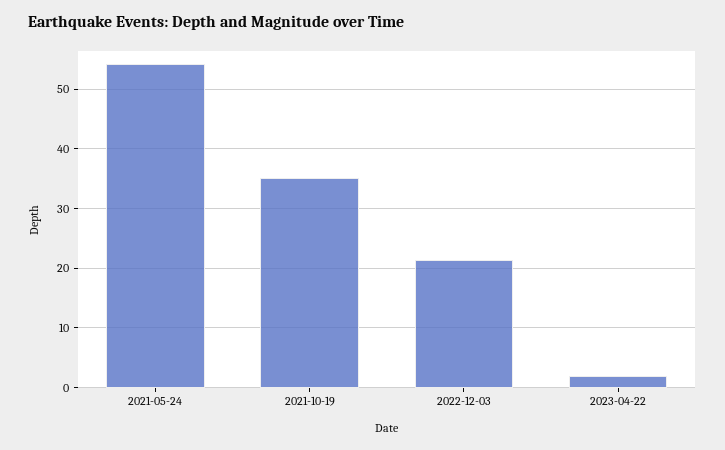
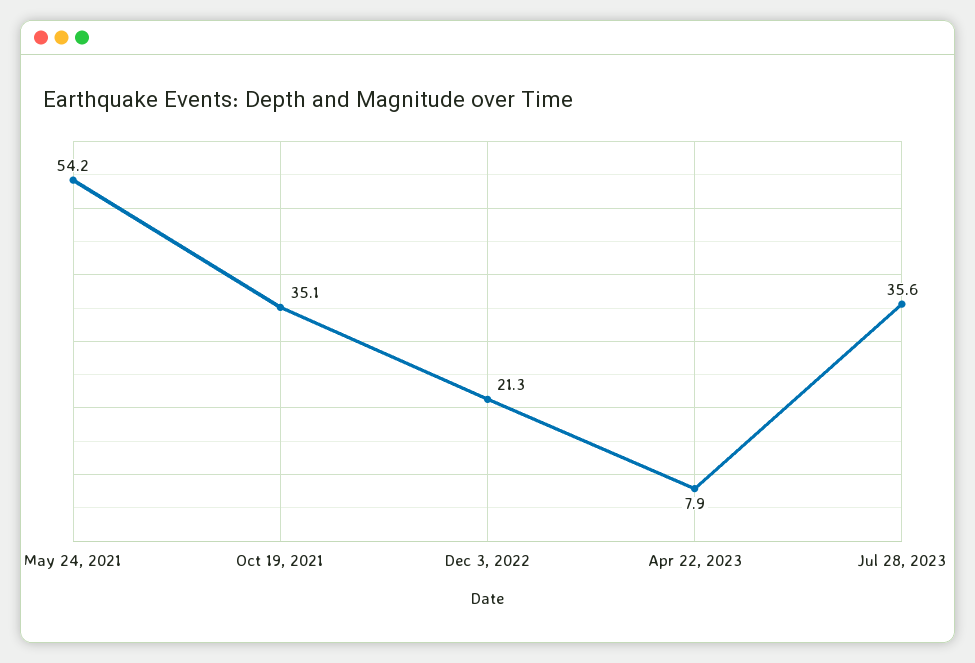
2023-04-22: 2 -> 7.9
Jul 28, 2023: none -> 35.6

